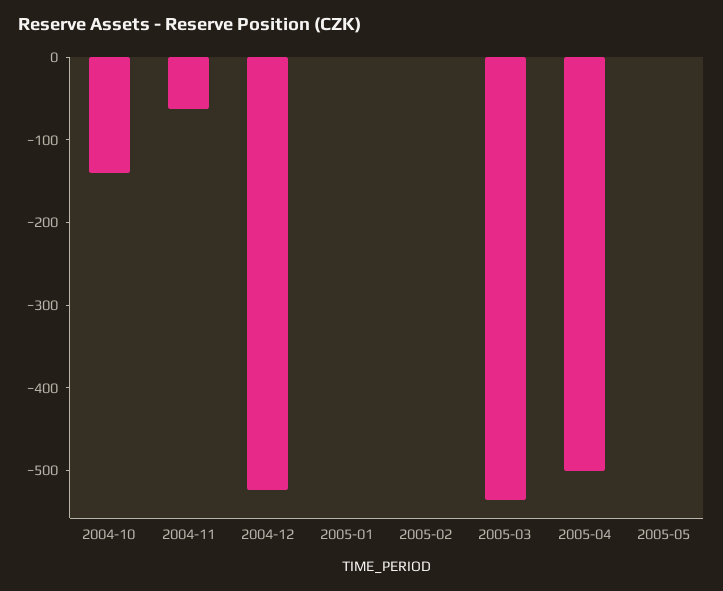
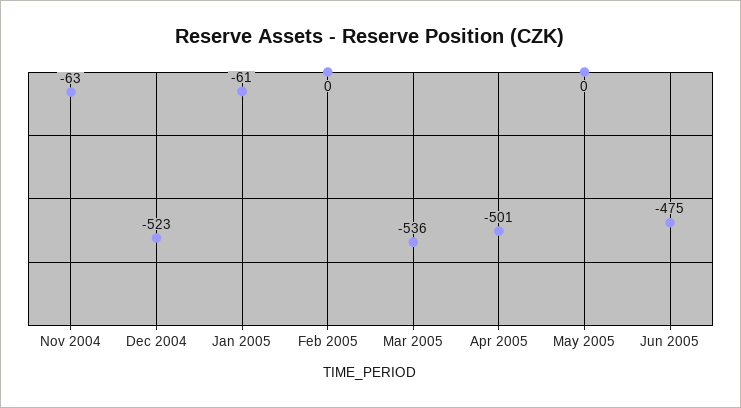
2004-10: -140 -> none
2005-01: 0 -> -61
Jun 2005: none -> -475

